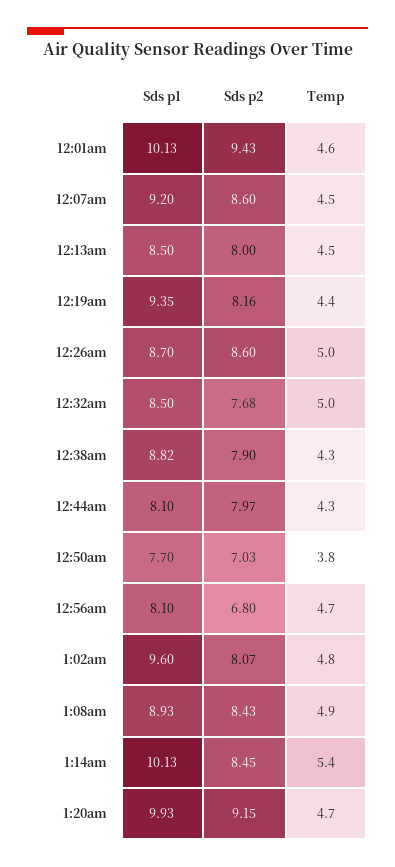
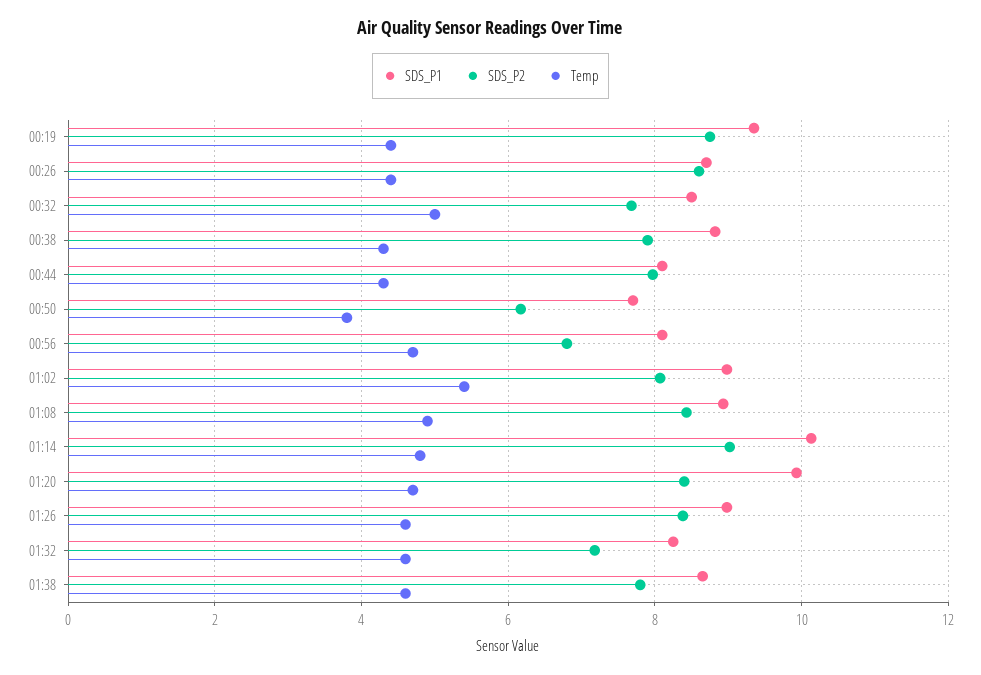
Sds p1, 12:01am: 10.13 -> none
Sds p2, 12:01am: 9.43 -> none
Temp, 12:01am: 4.6 -> none
Sds p1, 12:07am: 9.2 -> none
Sds p2, 12:07am: 8.6 -> none
Temp, 12:07am: 4.5 -> none
Sds p1, 12:13am: 8.5 -> none
Sds p2, 12:13am: 8 -> none
Temp, 12:13am: 4.5 -> none
Sds p2, 12:19am: 8.16 -> 8.8
Temp, 12:26am: 5 -> 4.4
Sds p2, 12:50am: 7.03 -> 6.2
Sds p1, 1:02am: 9.6 -> 9
Temp, 1:02am: 4.8 -> 5.4
Sds p2, 1:14am: 8.45 -> 9
Temp, 1:14am: 5.4 -> 4.8
Sds p2, 1:20am: 9.15 -> 8.4
Sds p1, 01:26: none -> 9
Sds p2, 01:26: none -> 8.4
Temp, 01:26: none -> 4.6
Sds p1, 01:32: none -> 8.2
Sds p2, 01:32: none -> 7.2
Temp, 01:32: none -> 4.6
Sds p1, 01:38: none -> 8.6
Sds p2, 01:38: none -> 7.8
Temp, 01:38: none -> 4.6

